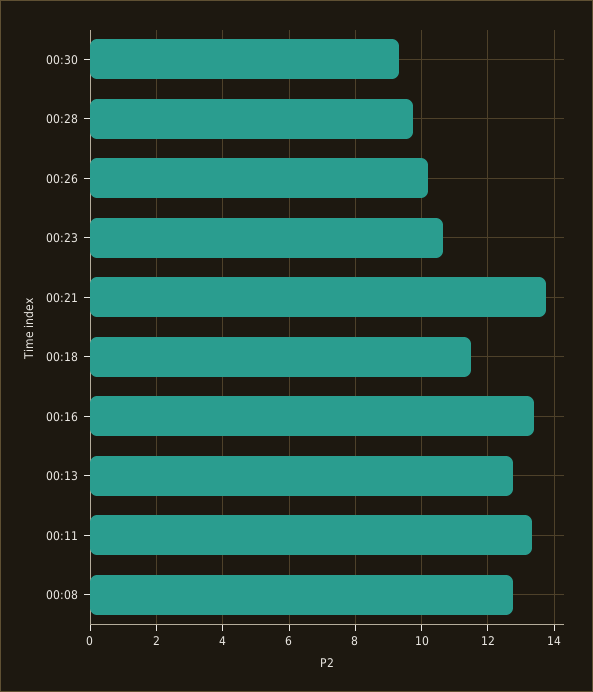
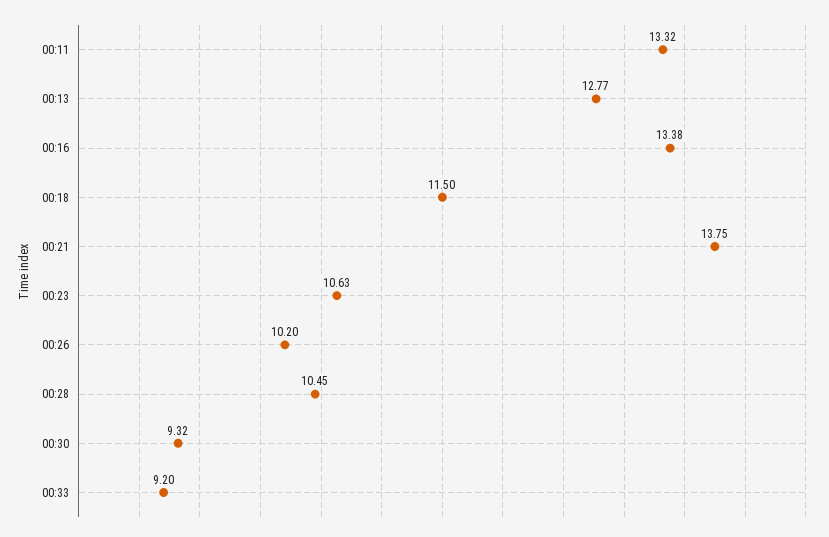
00:28: 9.8 -> 10.45
00:08: 12.8 -> none
00:33: none -> 9.2

